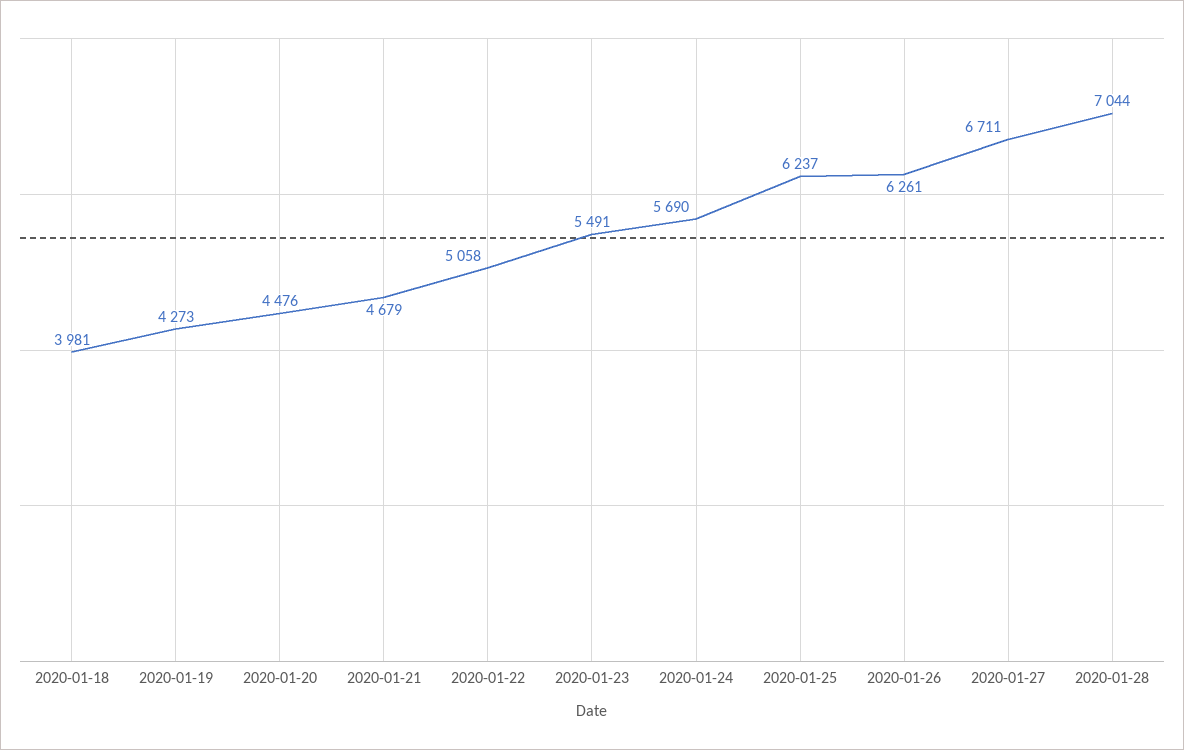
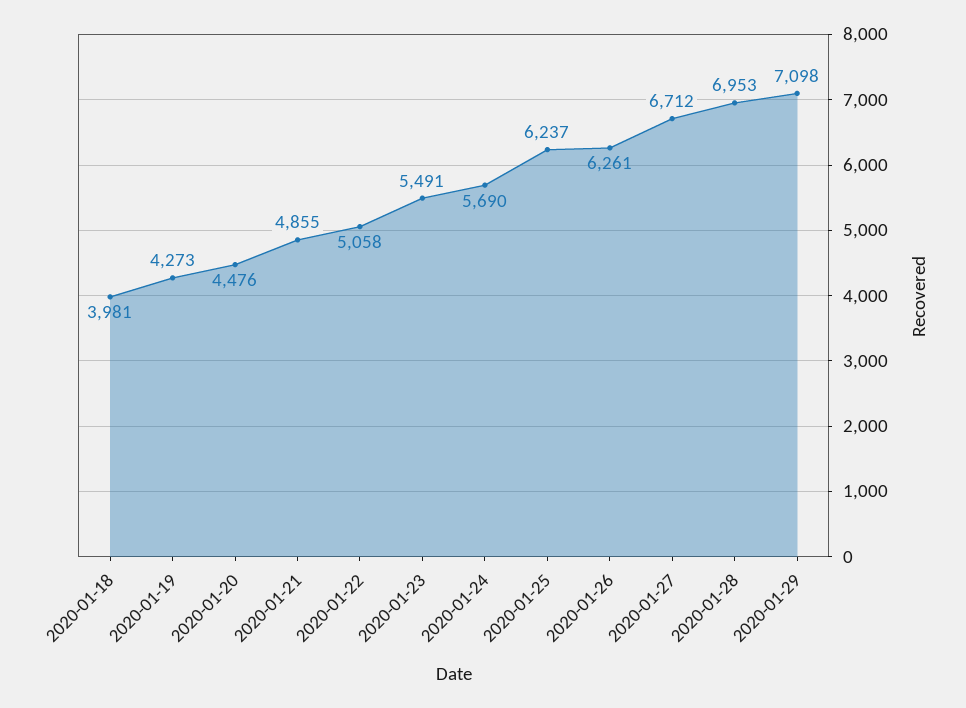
2020-01-21: 4679 -> 4855
2020-01-27: 6711 -> 6712
2020-01-28: 7044 -> 6953
2020-01-29: none -> 7098

